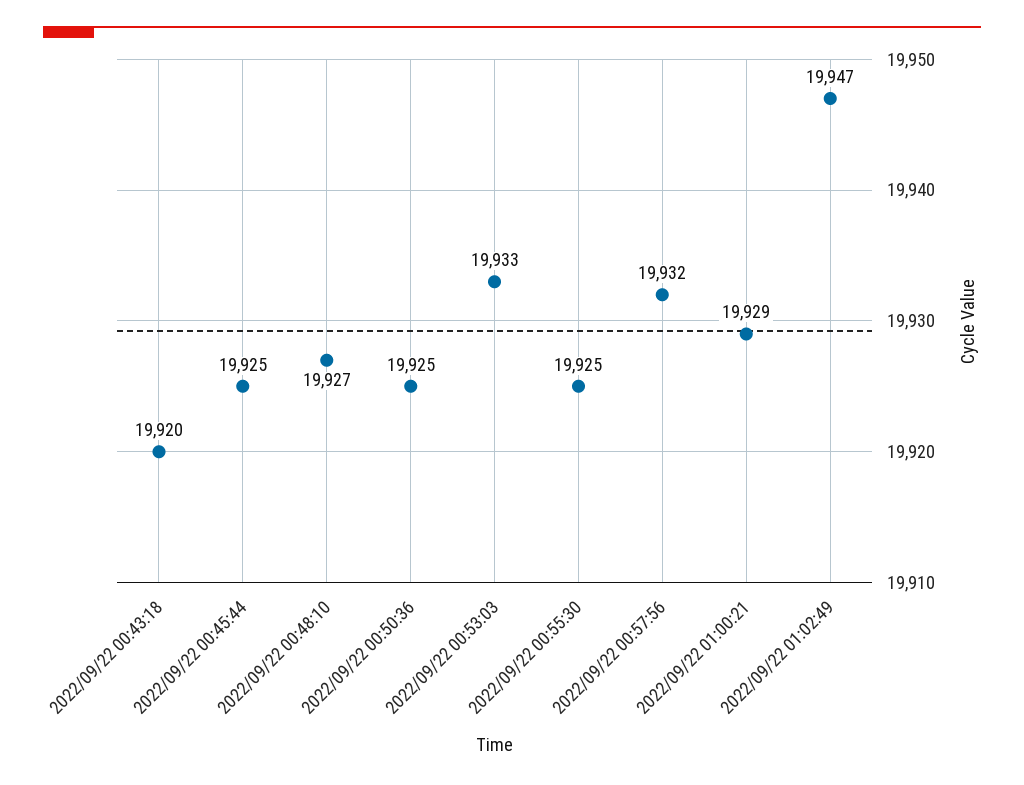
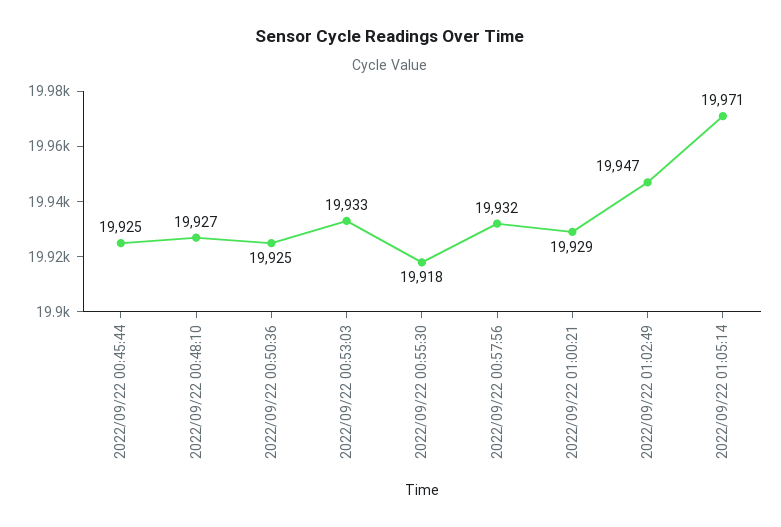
2022/09/22 00:43:18: 19920 -> none
2022/09/22 00:55:30: 19925 -> 19918
2022/09/22 01:05:14: none -> 19971

